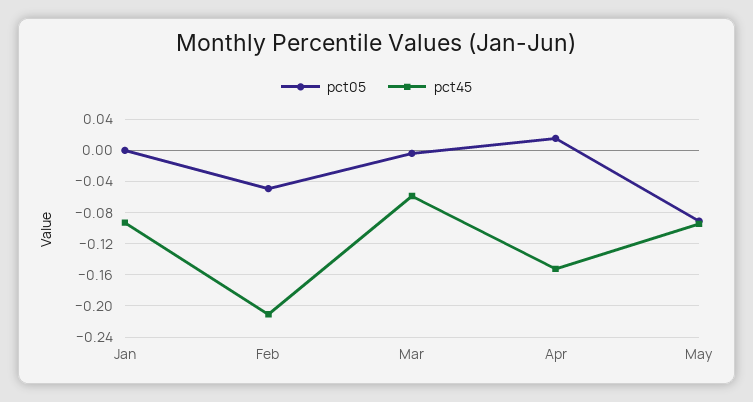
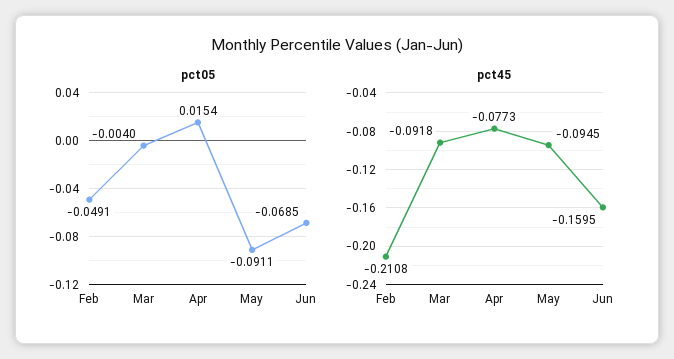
pct05, Jan: 0 -> none
pct45, Jan: -0.09 -> none
pct45, Mar: -0.06 -> -0.0918
pct45, Apr: -0.15 -> -0.0773
pct05, Jun: none -> -0.0685
pct45, Jun: none -> -0.1595

